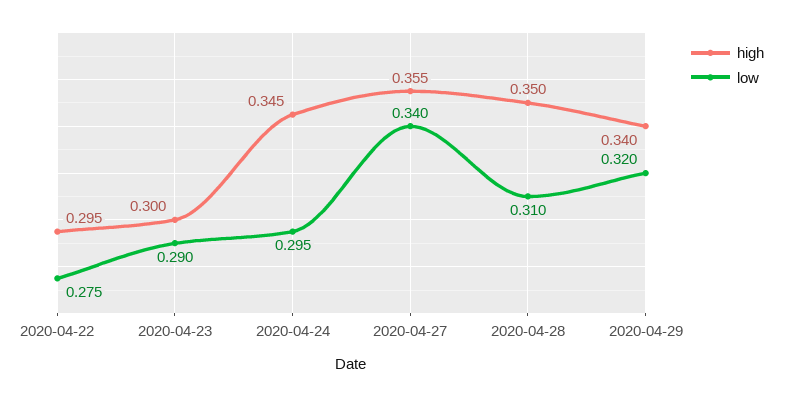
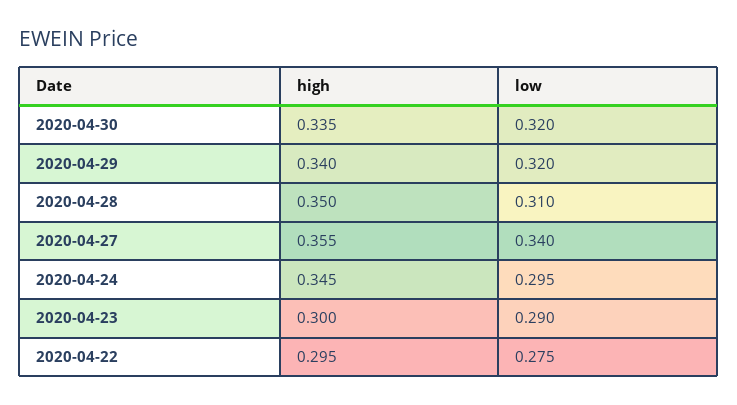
high, 2020-04-30: none -> 0.335
low, 2020-04-30: none -> 0.32

